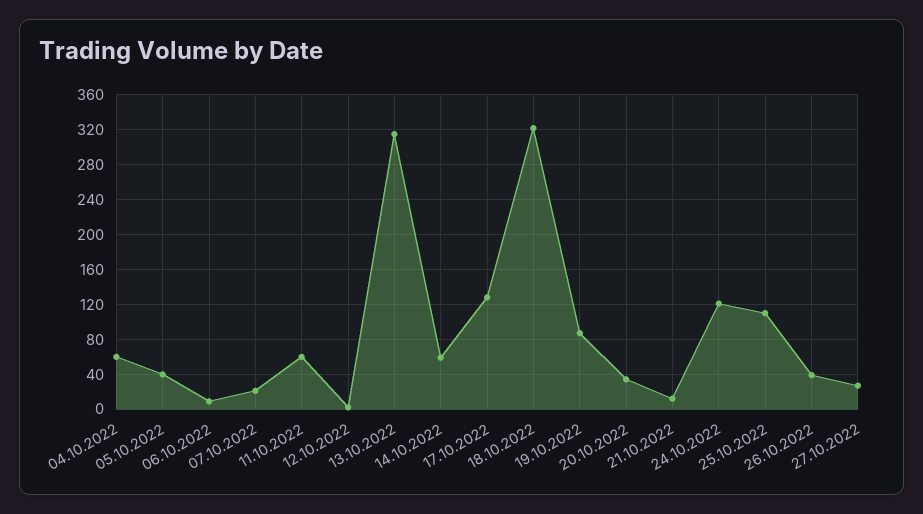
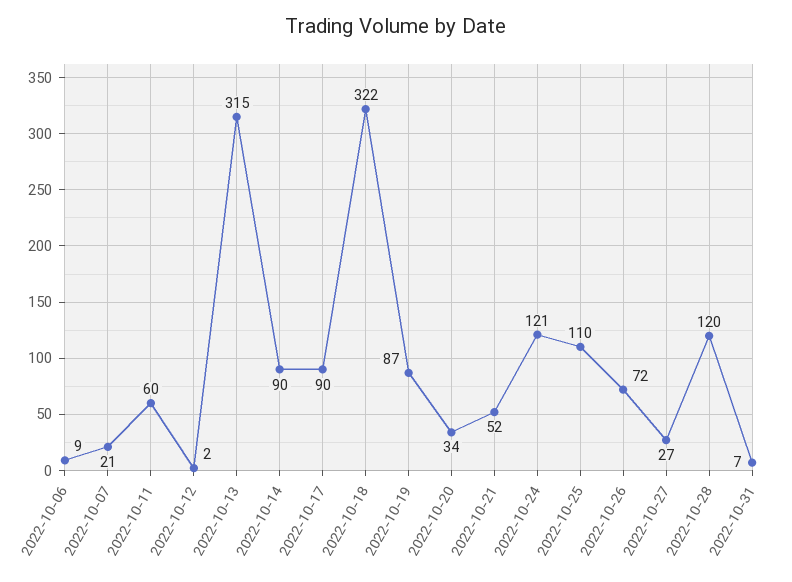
04.10.2022: 60 -> none
05.10.2022: 40 -> none
14.10.2022: 60 -> 90
17.10.2022: 130 -> 90
21.10.2022: 10 -> 52
26.10.2022: 40 -> 72
2022-10-28: none -> 120
2022-10-31: none -> 7

